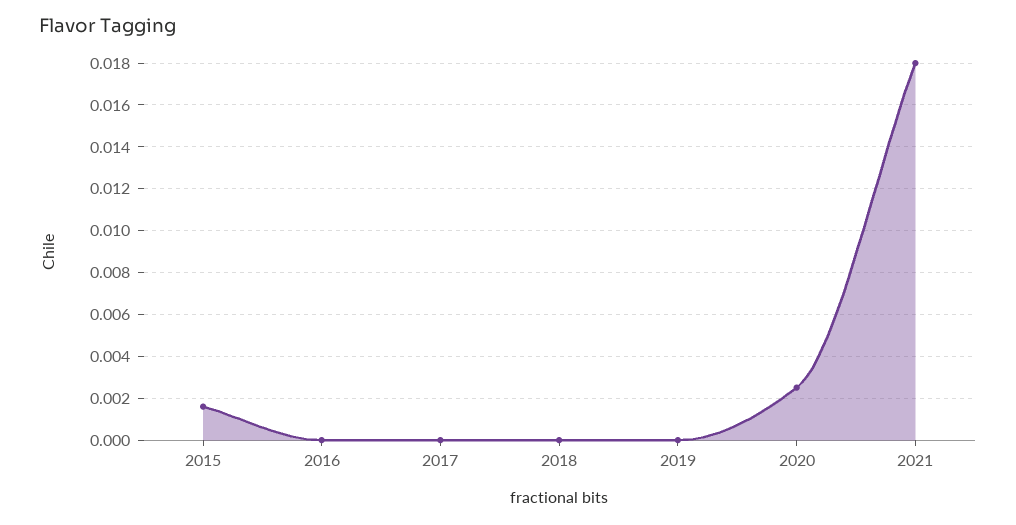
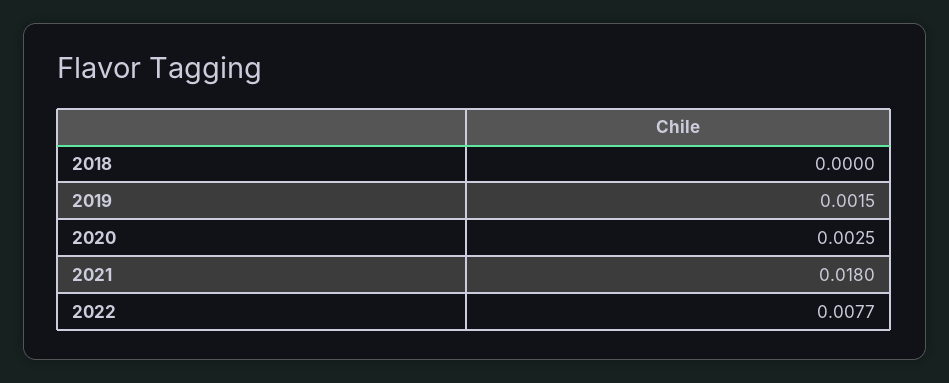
2015: 0.0015 -> none
2016: 0 -> none
2017: 0 -> none
2019: 0 -> 0.0015
2022: none -> 0.0077

